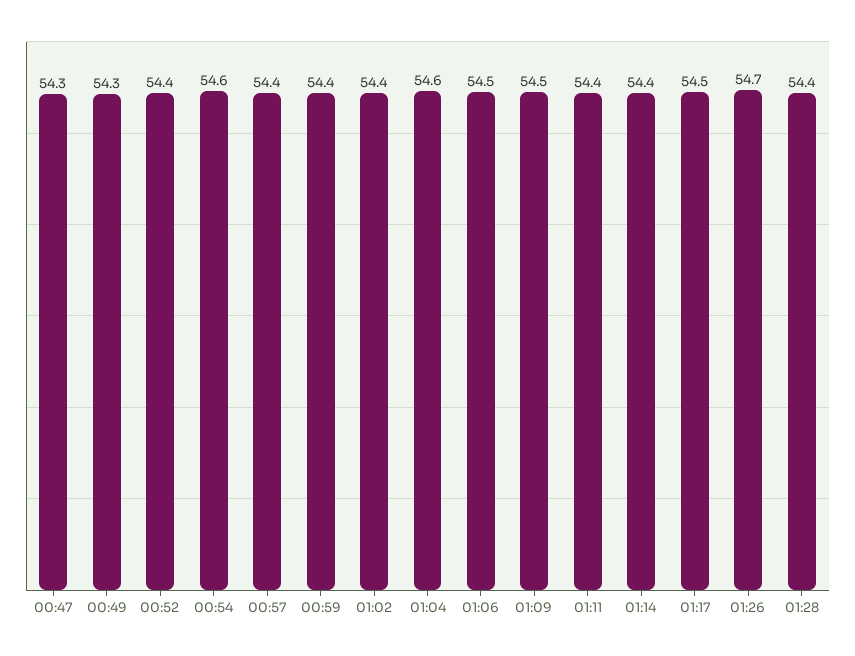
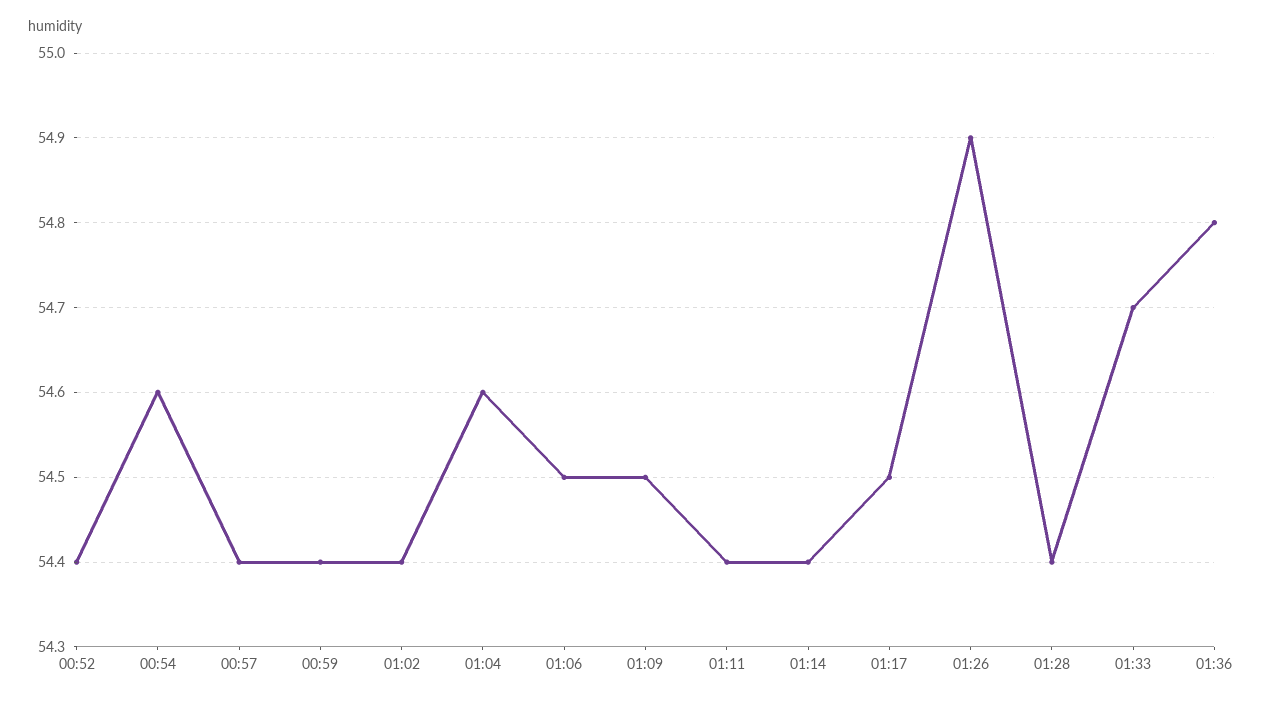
00:47: 54.3 -> none
00:49: 54.3 -> none
01:26: 54.7 -> 54.9
01:33: none -> 54.7
01:36: none -> 54.8

